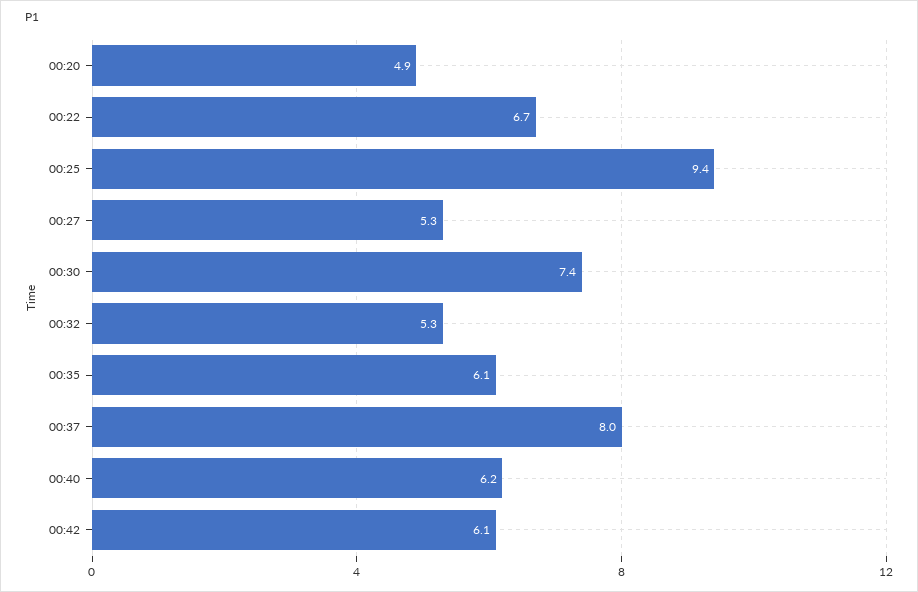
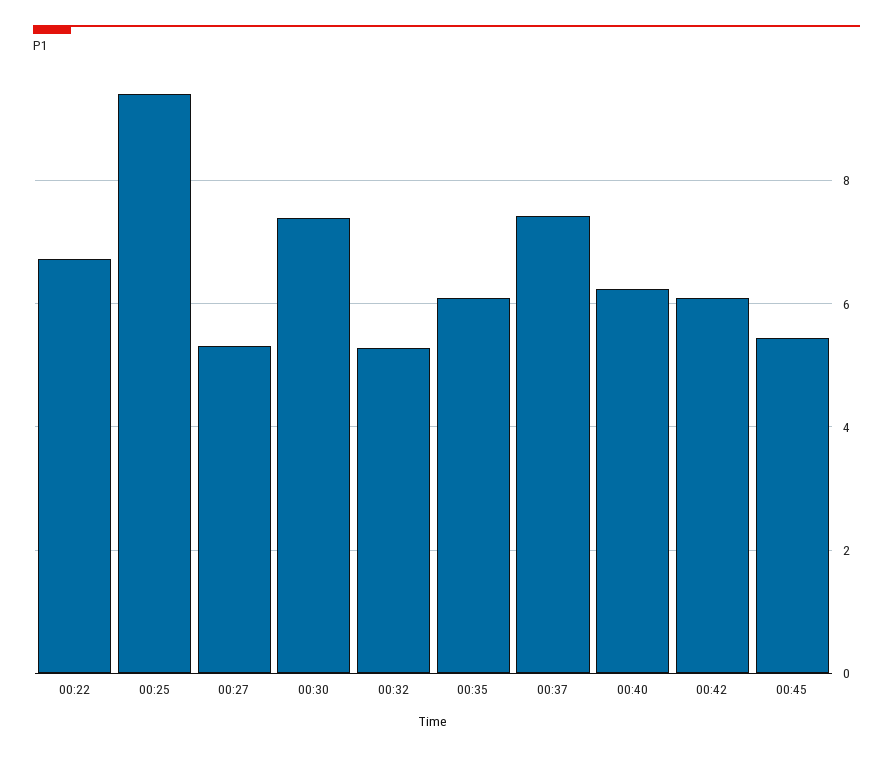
00:20: 4.9 -> none
00:37: 8 -> 7.4
00:45: none -> 5.4

